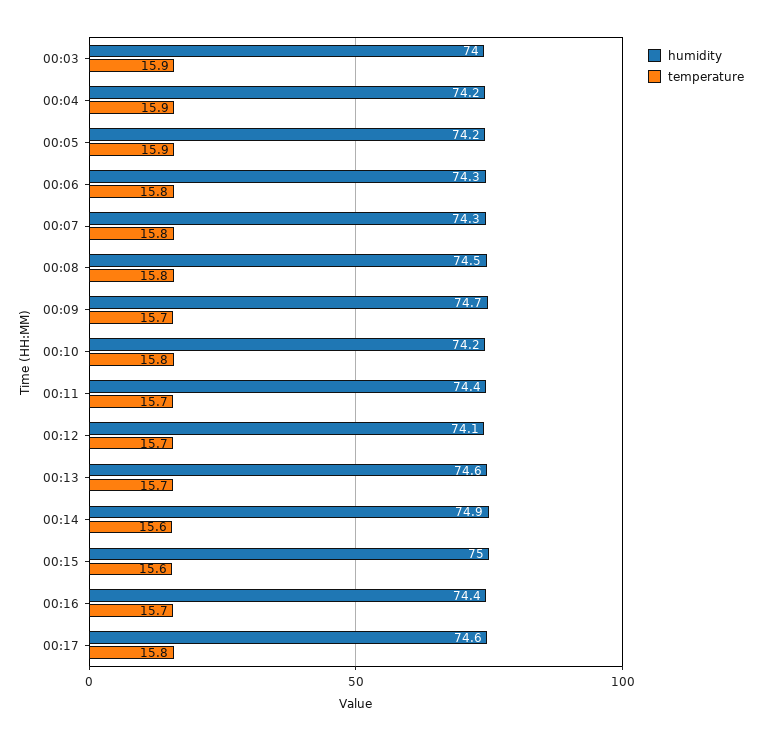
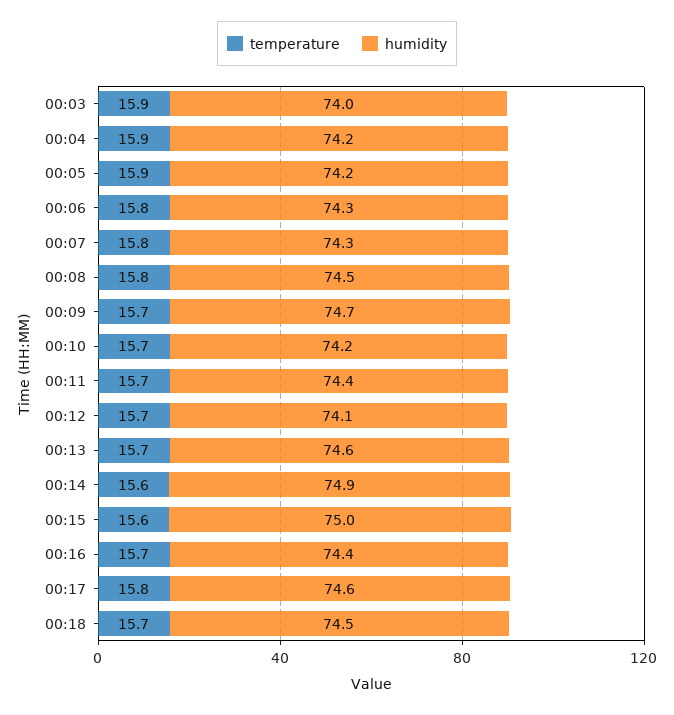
temperature, 00:10: 15.8 -> 15.7
temperature, 00:18: none -> 15.7
humidity, 00:18: none -> 74.5

